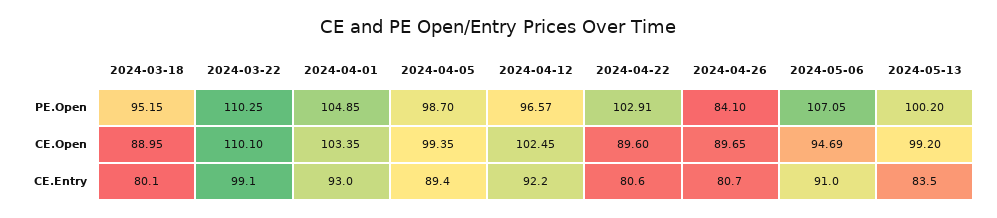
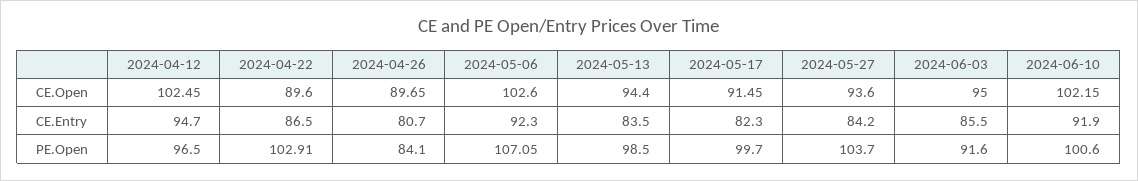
2024-03-18, PE.Open: 95.15 -> none
2024-03-22, PE.Open: 110.25 -> none
2024-04-01, PE.Open: 104.85 -> none
2024-04-05, PE.Open: 98.7 -> none
2024-04-12, PE.Open: 96.57 -> 96.5
2024-05-13, PE.Open: 100.2 -> 98.5
2024-03-18, CE.Open: 88.95 -> none
2024-03-22, CE.Open: 110.1 -> none
2024-04-01, CE.Open: 103.35 -> none
2024-04-05, CE.Open: 99.35 -> none
2024-05-06, CE.Open: 94.69 -> 102.6
2024-05-13, CE.Open: 99.2 -> 94.4
2024-03-18, CE.Entry: 80.1 -> none
2024-03-22, CE.Entry: 99.1 -> none
2024-04-01, CE.Entry: 93 -> none
2024-04-05, CE.Entry: 89.4 -> none
2024-04-12, CE.Entry: 92.2 -> 94.7
2024-04-22, CE.Entry: 80.6 -> 86.5
2024-05-06, CE.Entry: 91 -> 92.3
2024-05-17, CE.Open: none -> 91.45
2024-05-27, CE.Open: none -> 93.6
2024-06-03, CE.Open: none -> 95
2024-06-10, CE.Open: none -> 102.15
2024-05-17, CE.Entry: none -> 82.3
2024-05-27, CE.Entry: none -> 84.2
2024-06-03, CE.Entry: none -> 85.5
2024-06-10, CE.Entry: none -> 91.9
2024-05-17, PE.Open: none -> 99.7
2024-05-27, PE.Open: none -> 103.7
2024-06-03, PE.Open: none -> 91.6
2024-06-10, PE.Open: none -> 100.6

